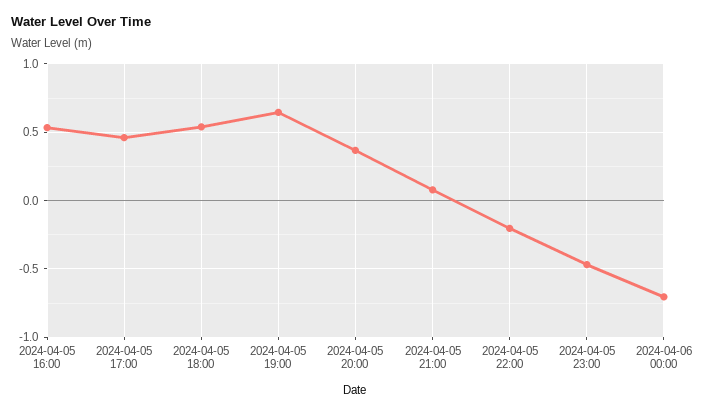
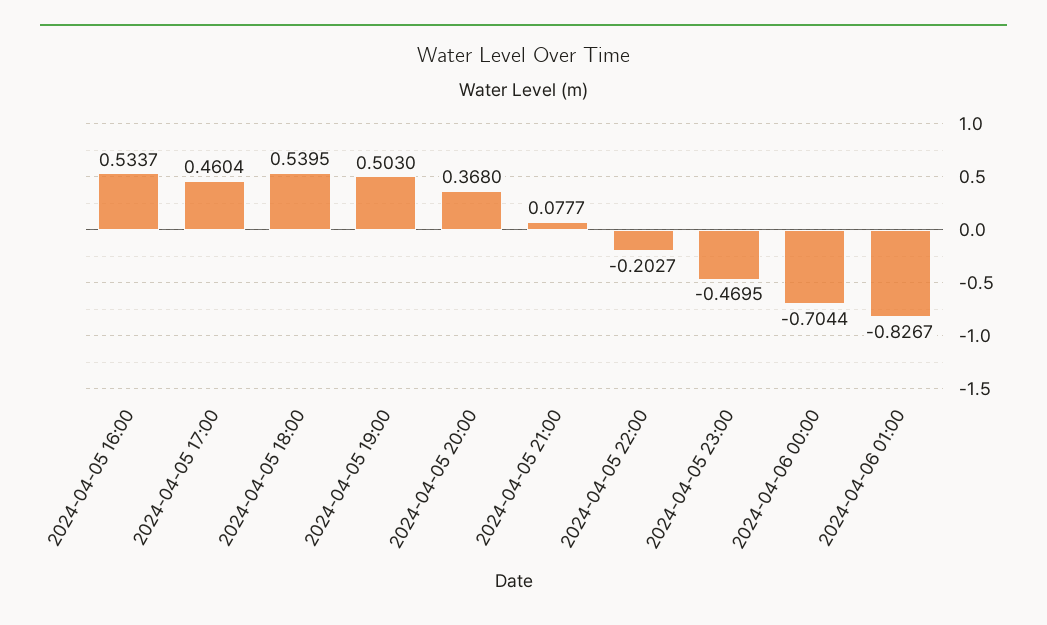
2024-04-05 19:00: 0.65 -> 0.503
2024-04-06 01:00: none -> -0.8267

